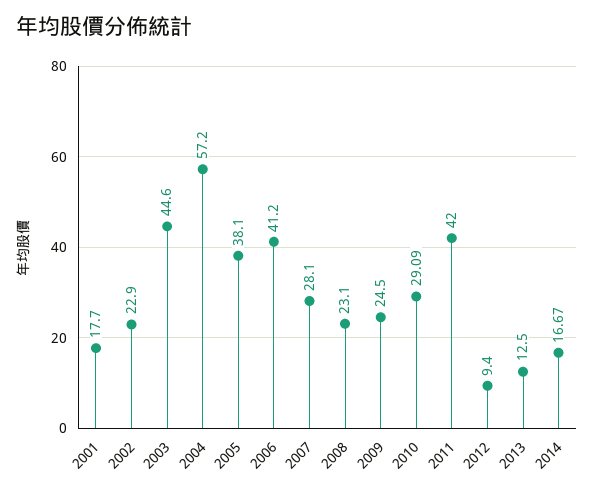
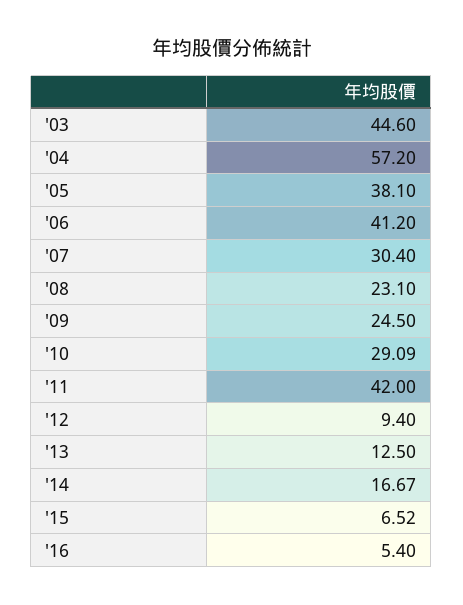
2001: 17.7 -> none
2002: 22.9 -> none
2007: 28.1 -> 30.4
'15: none -> 6.52
'16: none -> 5.4

